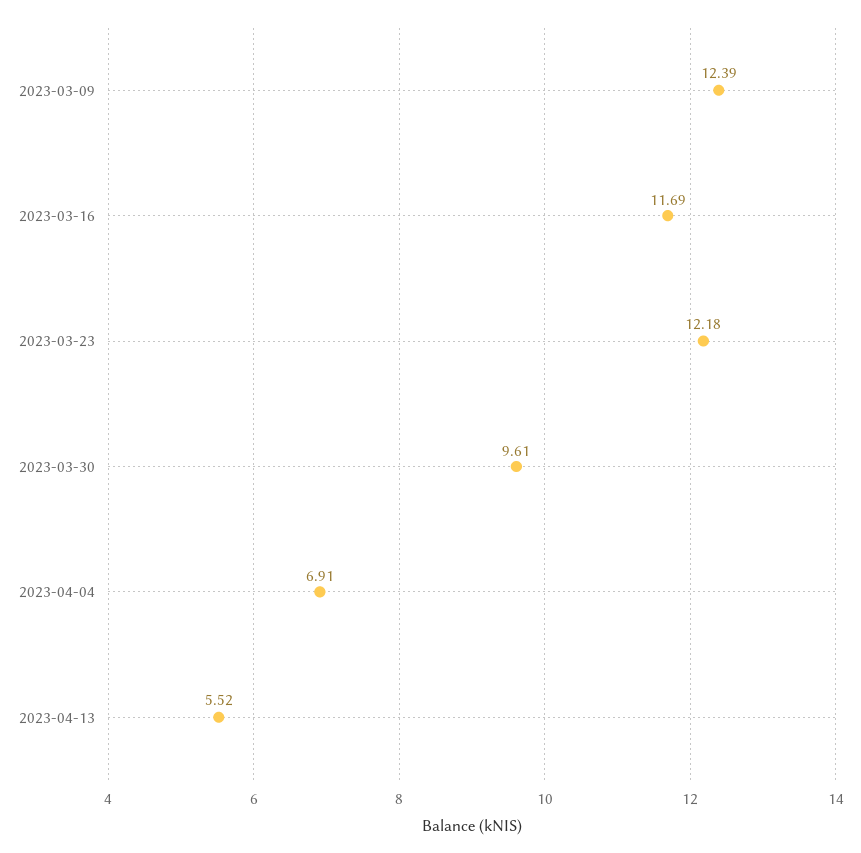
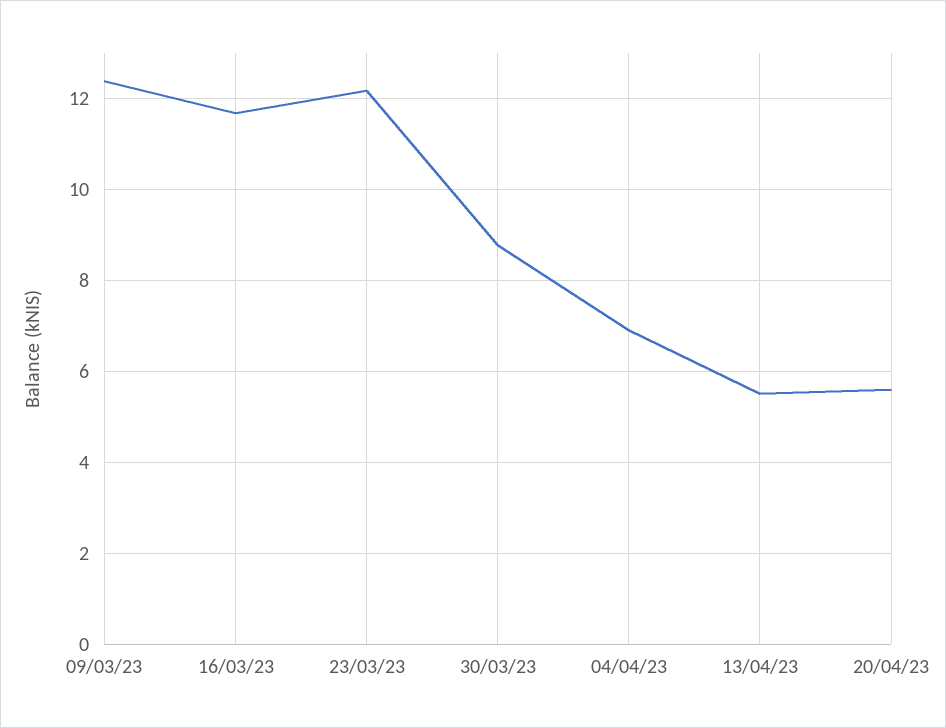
2023-03-30: 9.61 -> 8.8
20/04/23: none -> 5.6

